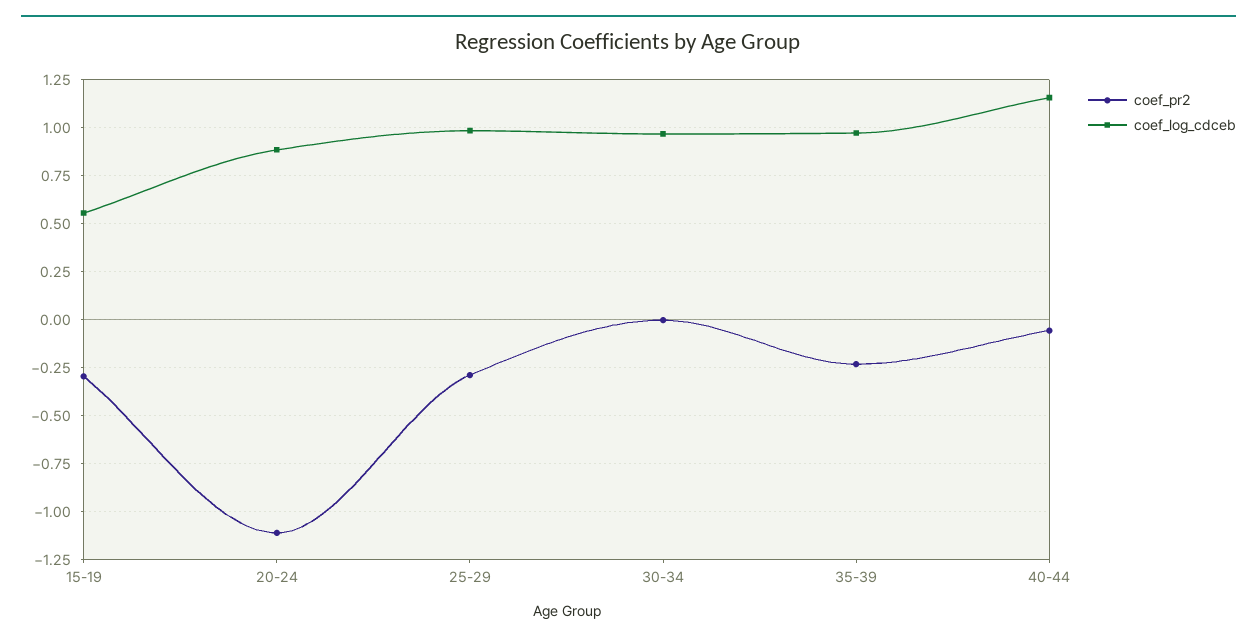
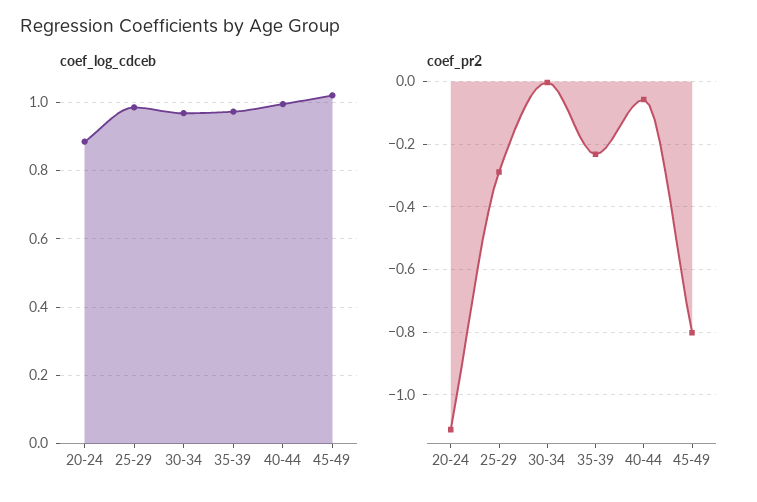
coef_pr2, 15-19: -0.3 -> none
coef_log_cdceb, 15-19: 0.55 -> none
coef_log_cdceb, 40-44: 1.15 -> 1
coef_log_cdceb, 45-49: none -> 1.02
coef_pr2, 45-49: none -> -0.8

